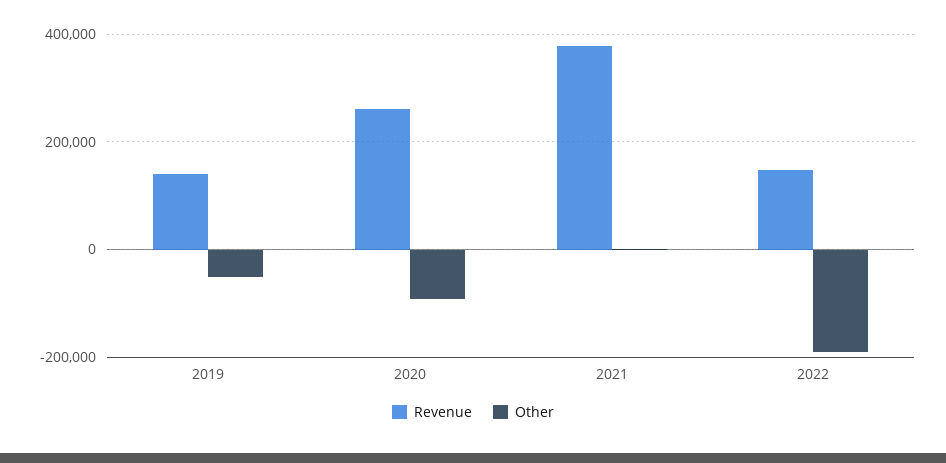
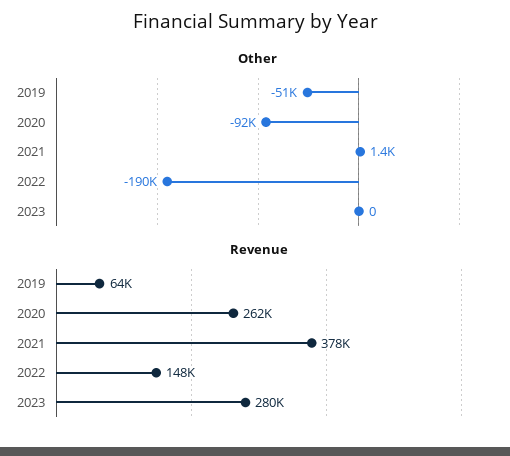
Revenue, 2019: 140000 -> 64000
Other, 2023: none -> 0
Revenue, 2023: none -> 280000

